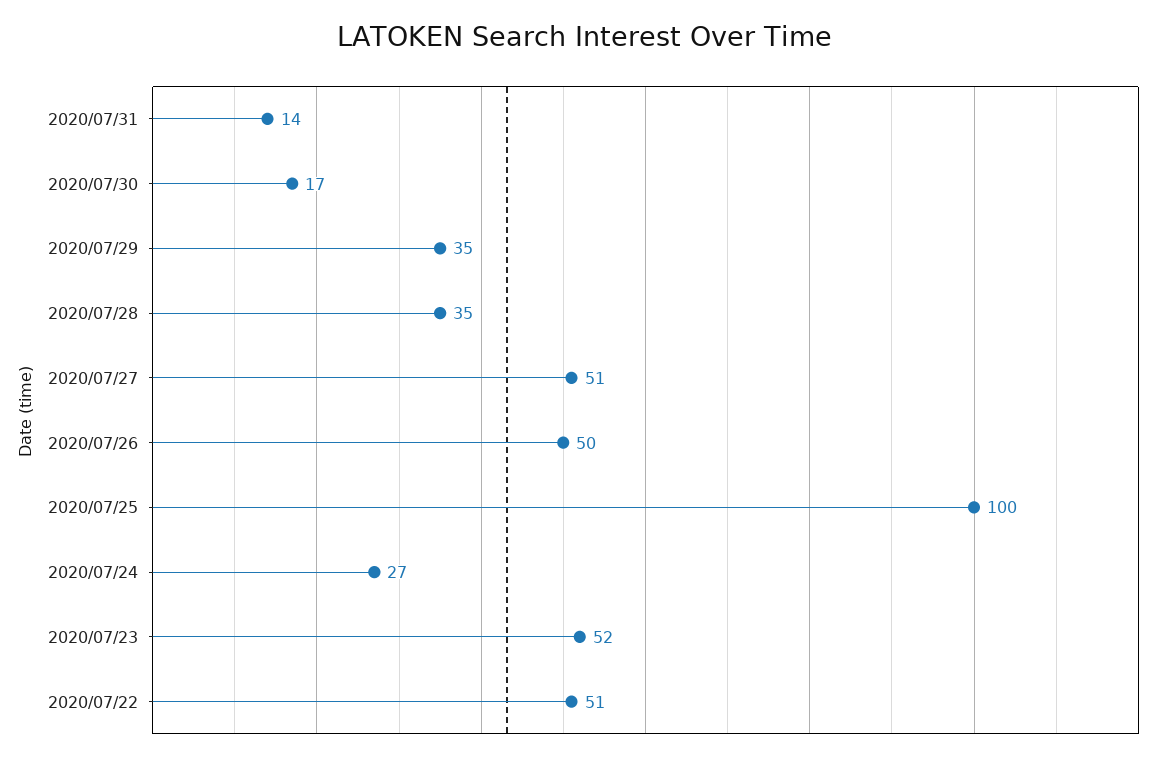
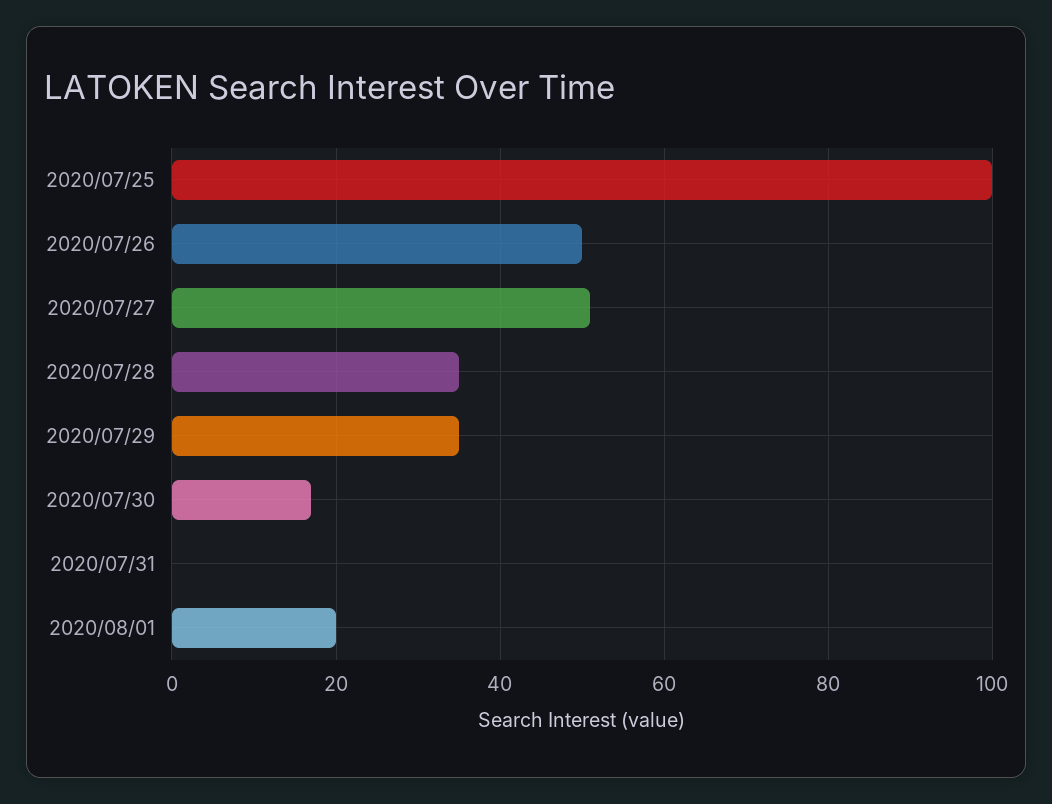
2020/07/31: 14 -> 0
2020/07/24: 27 -> none
2020/07/23: 52 -> none
2020/07/22: 51 -> none
2020/08/01: none -> 20

